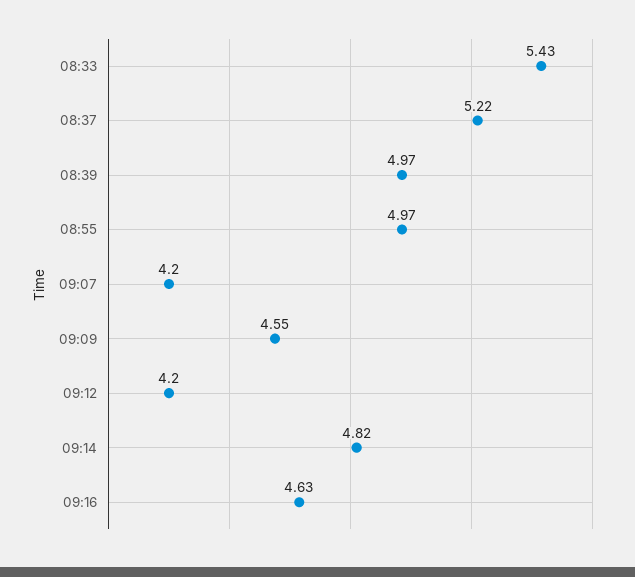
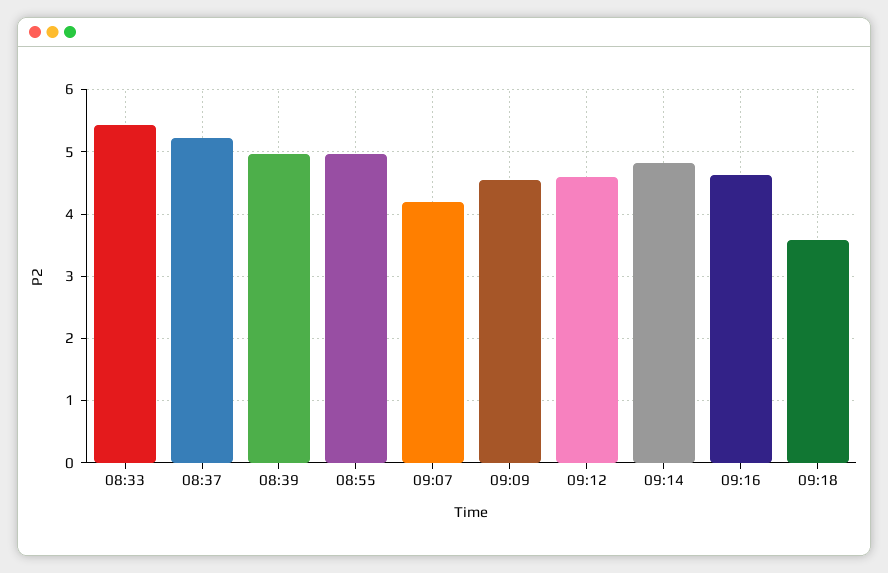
09:12: 4.2 -> 4.6
09:18: none -> 3.6

